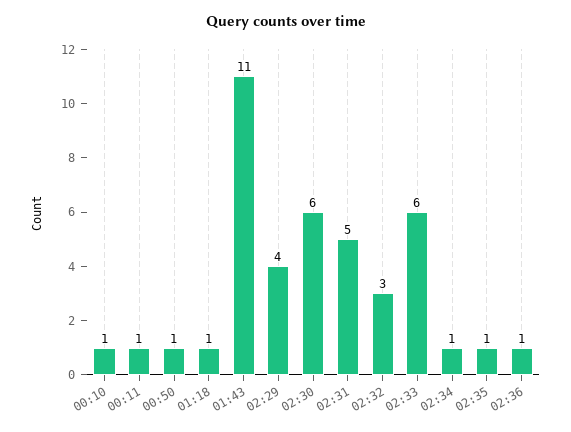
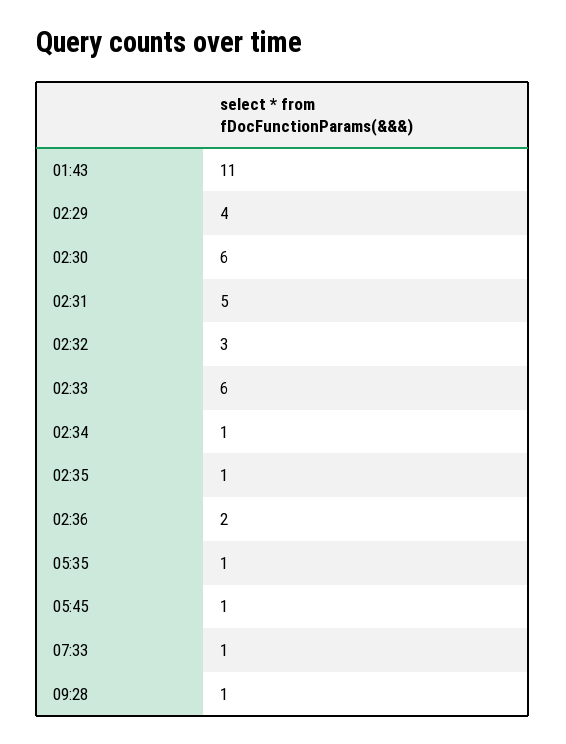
00:10: 1 -> none
00:11: 1 -> none
00:50: 1 -> none
01:18: 1 -> none
02:36: 1 -> 2
05:35: none -> 1
05:45: none -> 1
07:33: none -> 1
09:28: none -> 1

